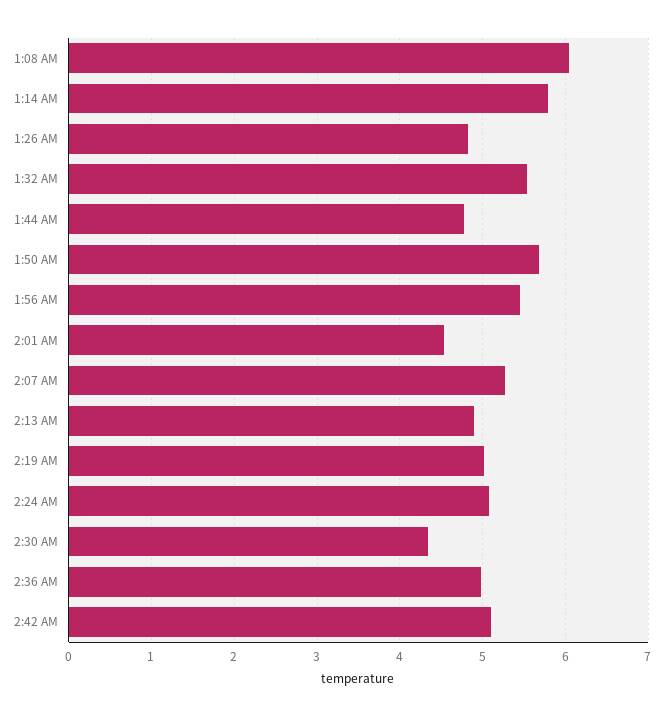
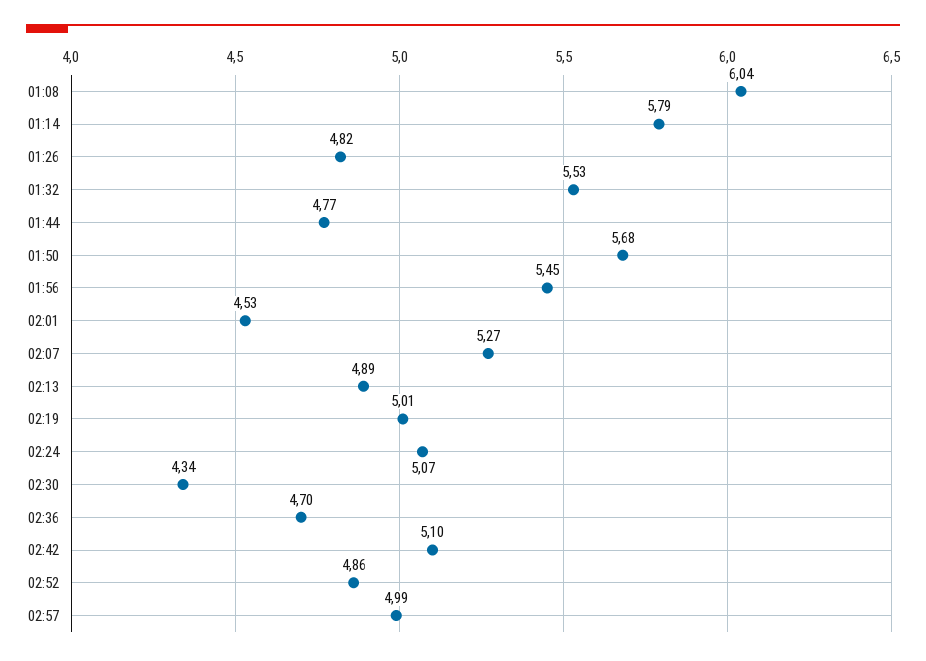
2:36 AM: 5 -> 4.7
02:52: none -> 4.86
02:57: none -> 4.99

